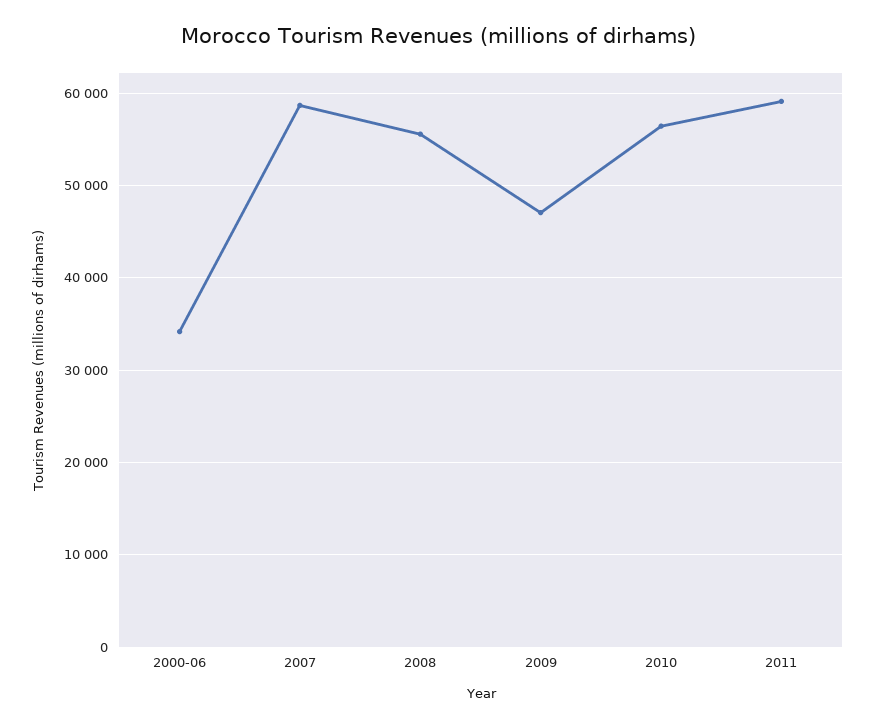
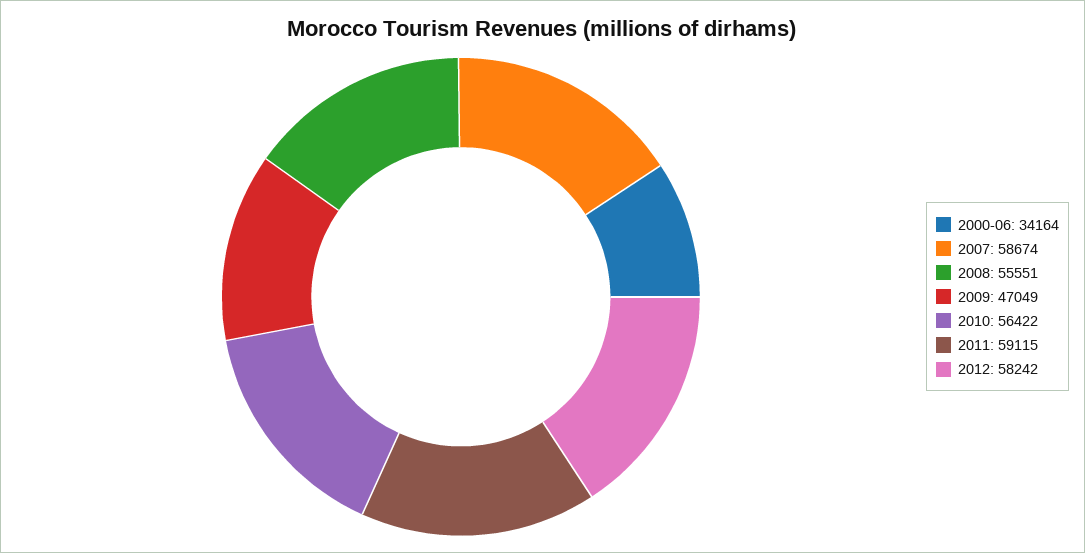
2012: none -> 58242

